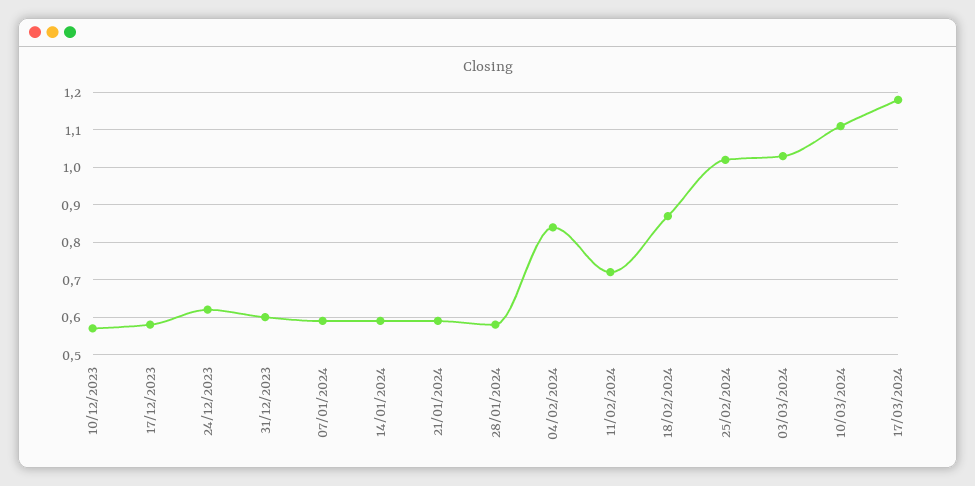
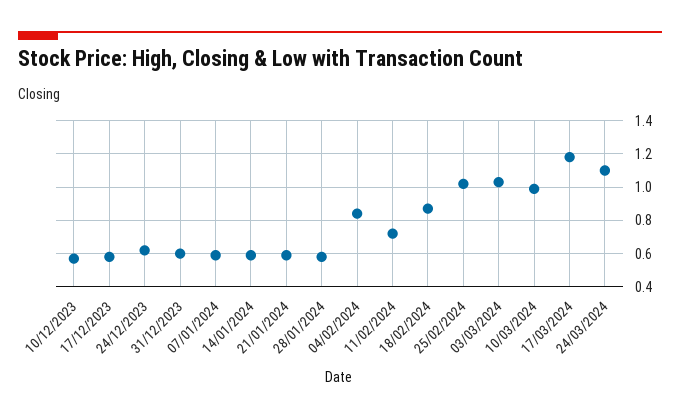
10/03/2024: 1.1 -> 1
24/03/2024: none -> 1.1

